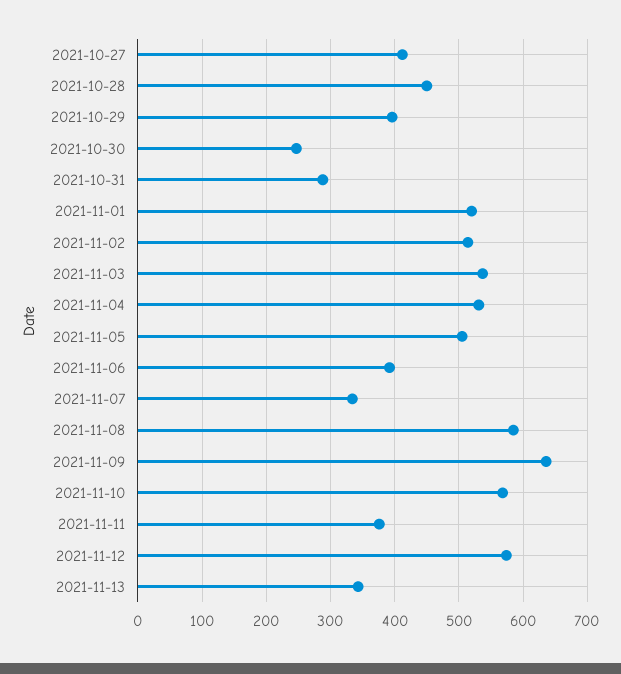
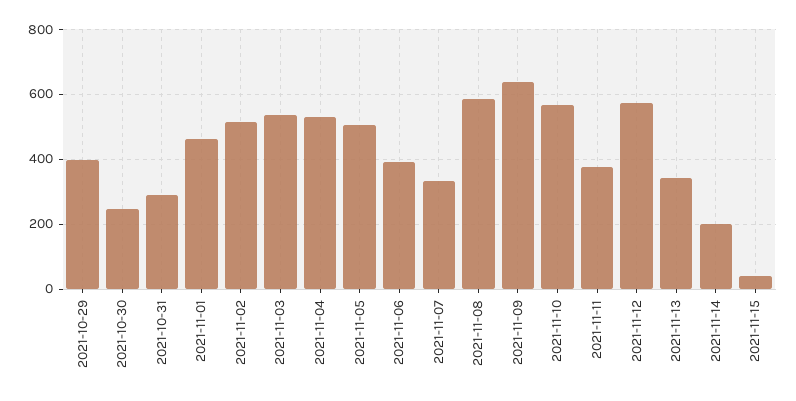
2021-10-27: 410 -> none
2021-10-28: 450 -> none
2021-11-01: 520 -> 460
2021-11-14: none -> 200
2021-11-15: none -> 40

